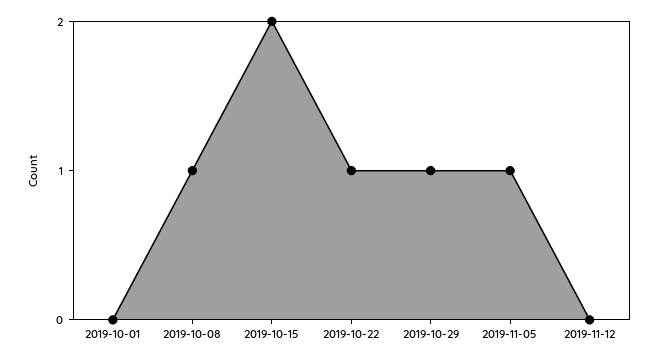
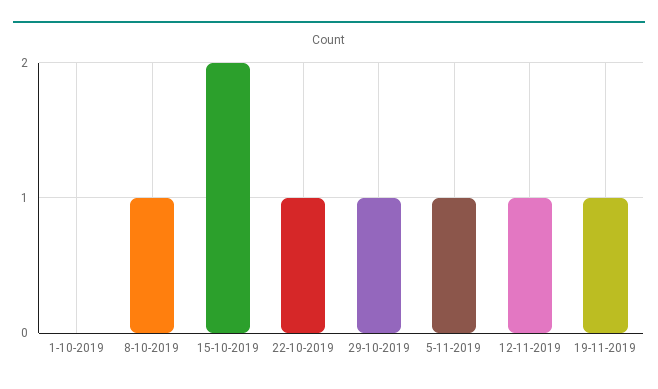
2019-11-12: 0 -> 1
19-11-2019: none -> 1

